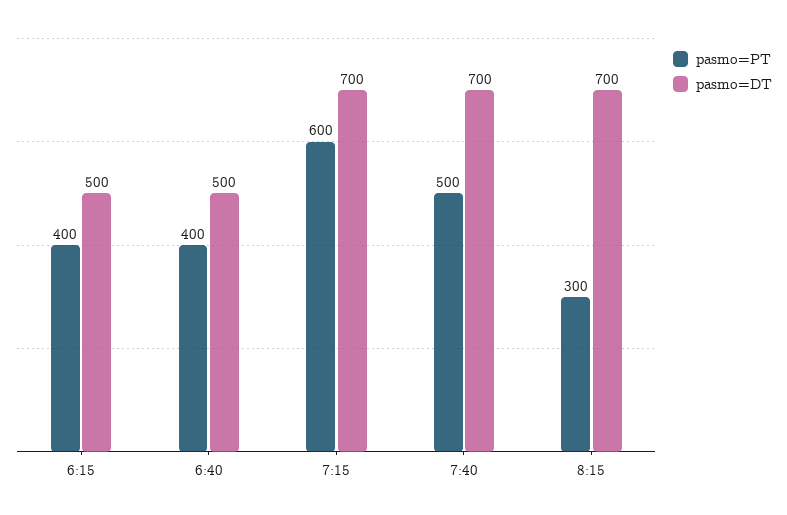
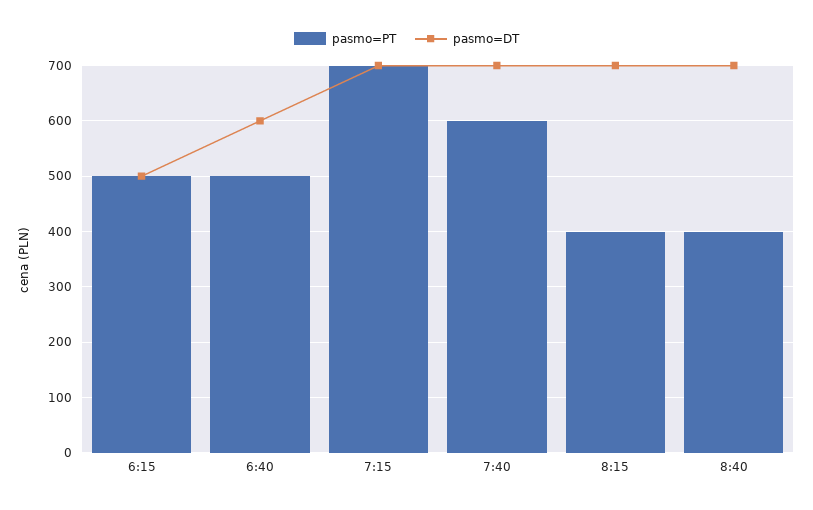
pasmo=PT, 6:15: 400 -> 500
pasmo=PT, 6:40: 400 -> 500
pasmo=DT, 6:40: 500 -> 600
pasmo=PT, 7:15: 600 -> 700
pasmo=PT, 7:40: 500 -> 600
pasmo=PT, 8:15: 300 -> 400
pasmo=PT, 8:40: none -> 400
pasmo=DT, 8:40: none -> 700

